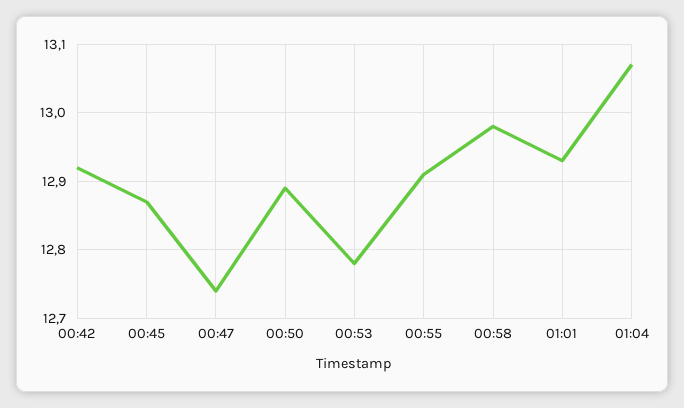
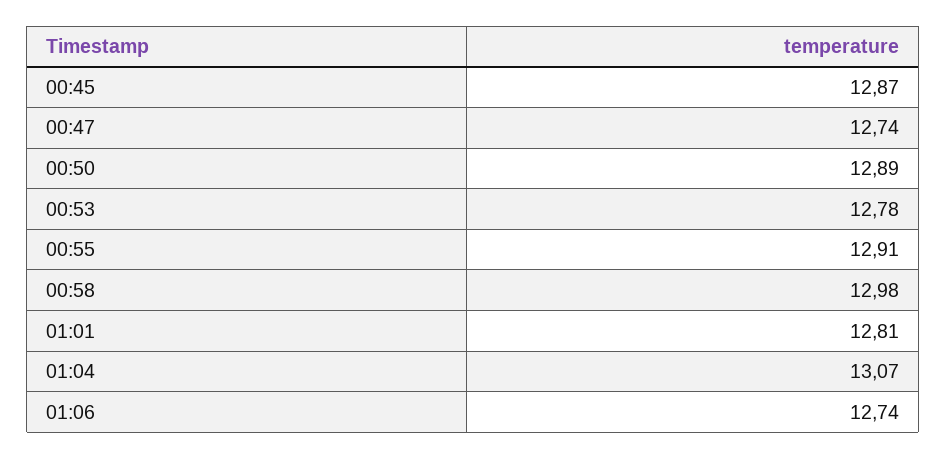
00:42: 12.92 -> none
01:01: 12.93 -> 12.81
01:06: none -> 12.74

